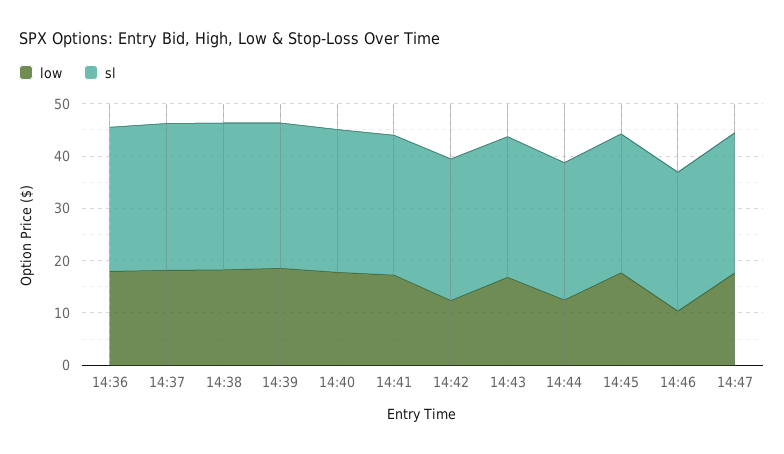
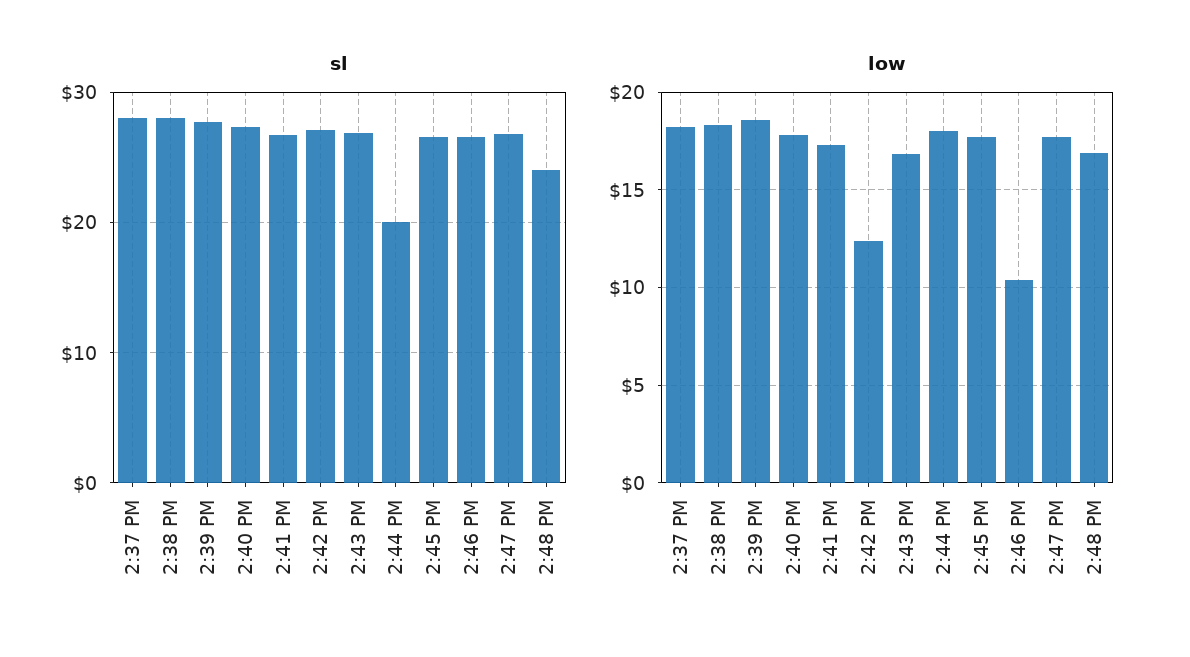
low, 14:36: 18 -> none
sl, 14:36: 28 -> none
low, 14:44: 12 -> 18
sl, 14:44: 26 -> 20
sl, 2:48 PM: none -> 24
low, 2:48 PM: none -> 17

